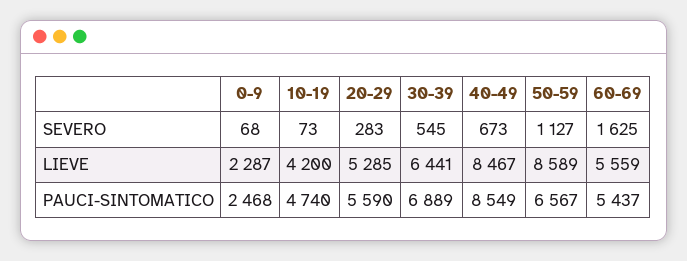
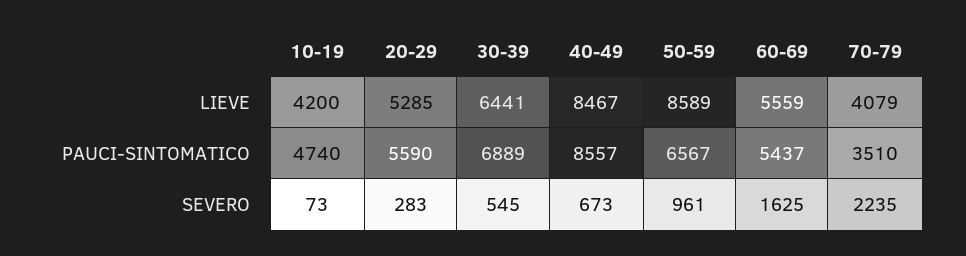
0-9, SEVERO: 68 -> none
50-59, SEVERO: 1127 -> 961
0-9, LIEVE: 2287 -> none
0-9, PAUCI-SINTOMATICO: 2468 -> none
40-49, PAUCI-SINTOMATICO: 8549 -> 8557
70-79, LIEVE: none -> 4079
70-79, PAUCI-SINTOMATICO: none -> 3510
70-79, SEVERO: none -> 2235

